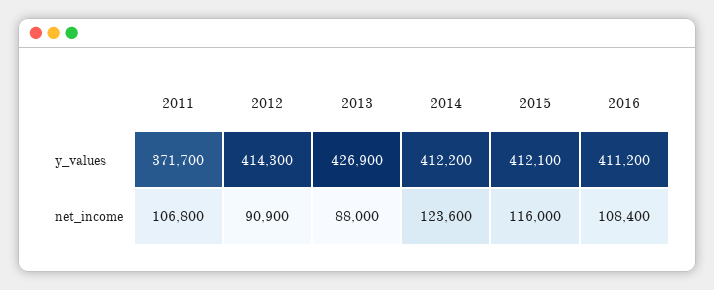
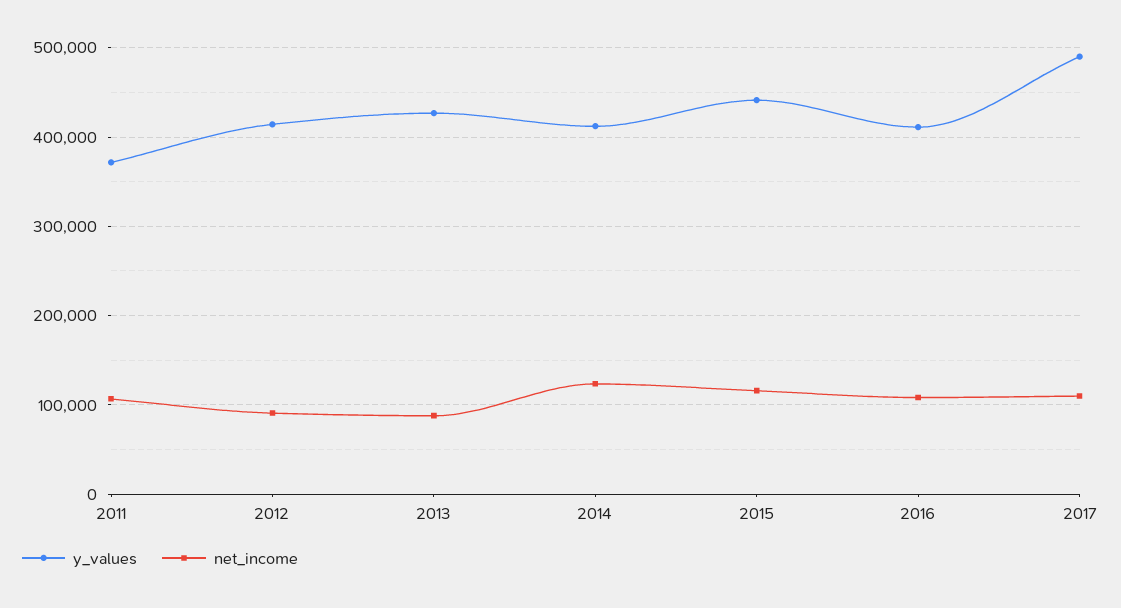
y_values, 2015: 412100 -> 440000
y_values, 2017: none -> 490000
net_income, 2017: none -> 110000

